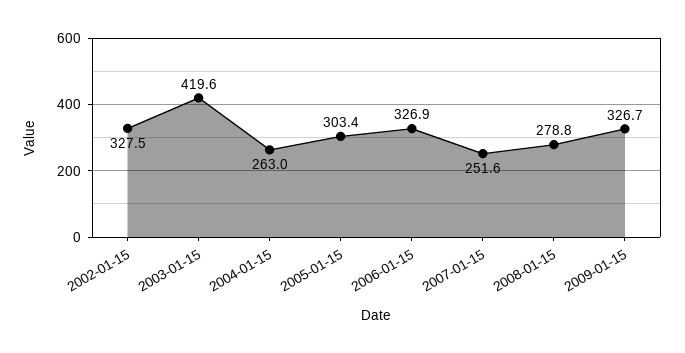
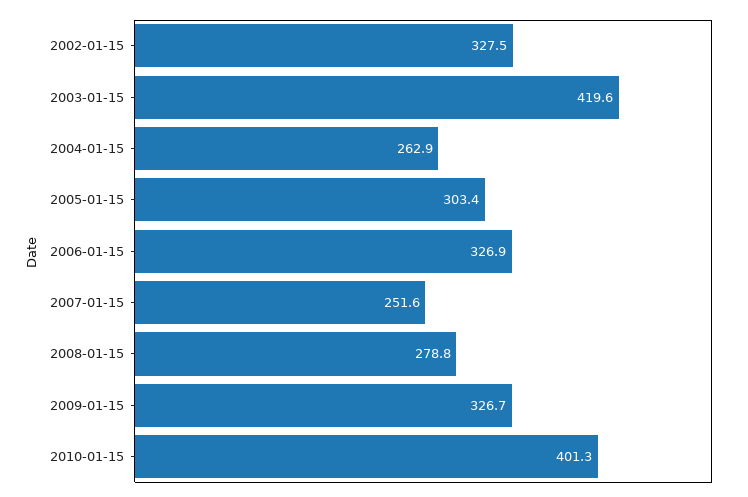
2004-01-15: 263 -> 262.9
2010-01-15: none -> 401.3

